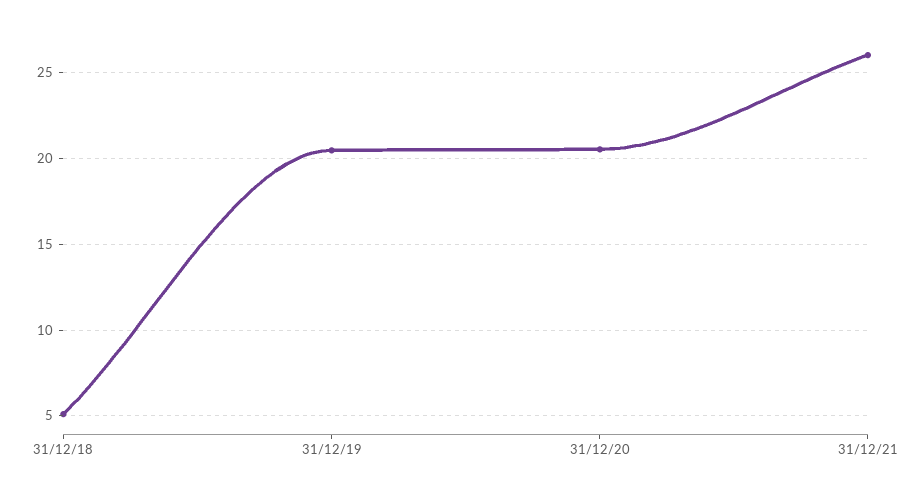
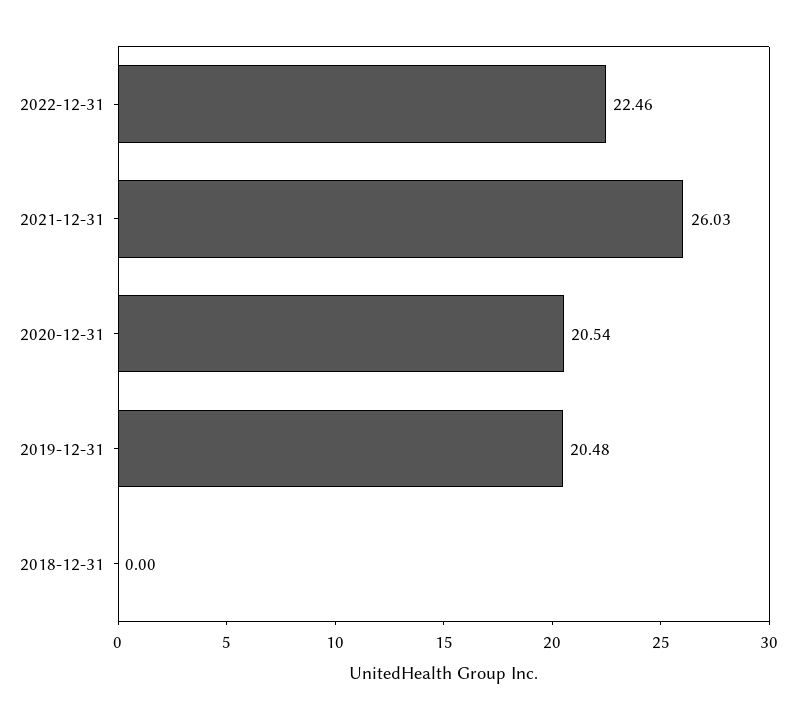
31/12/18: 5 -> 0
2022-12-31: none -> 22.46

